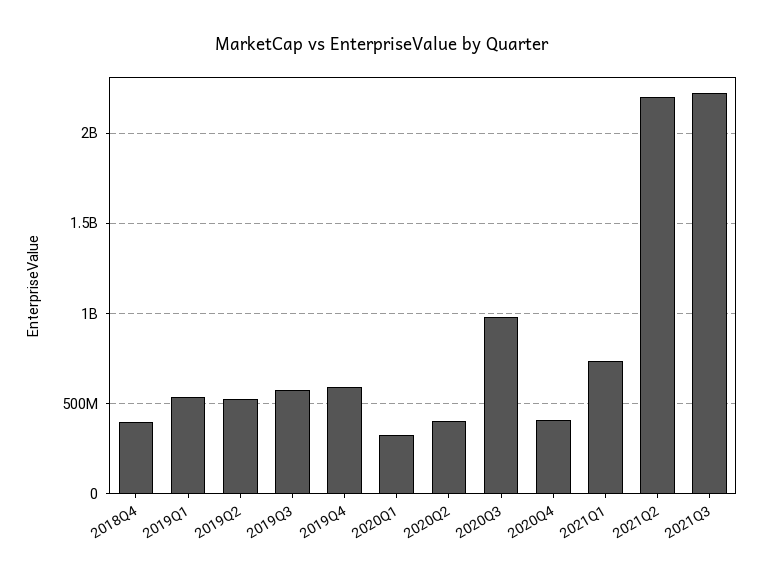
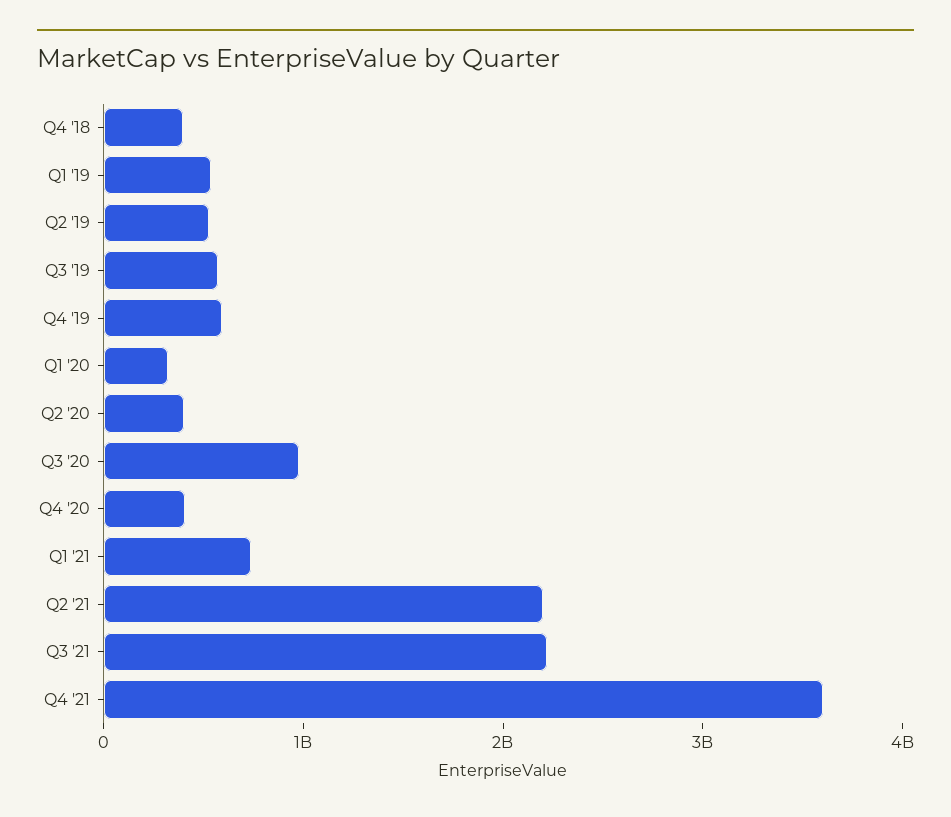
Q4 '21: none -> 3600000000

